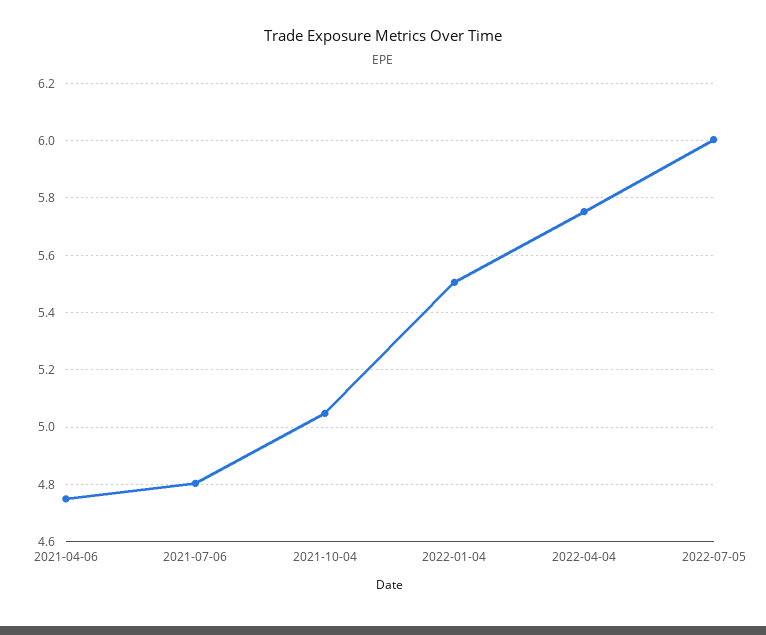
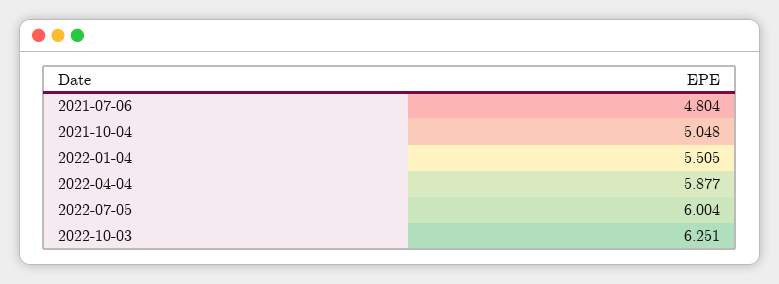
2021-04-06: 4.75 -> none
2022-04-04: 5.75 -> 5.877
2022-10-03: none -> 6.251

